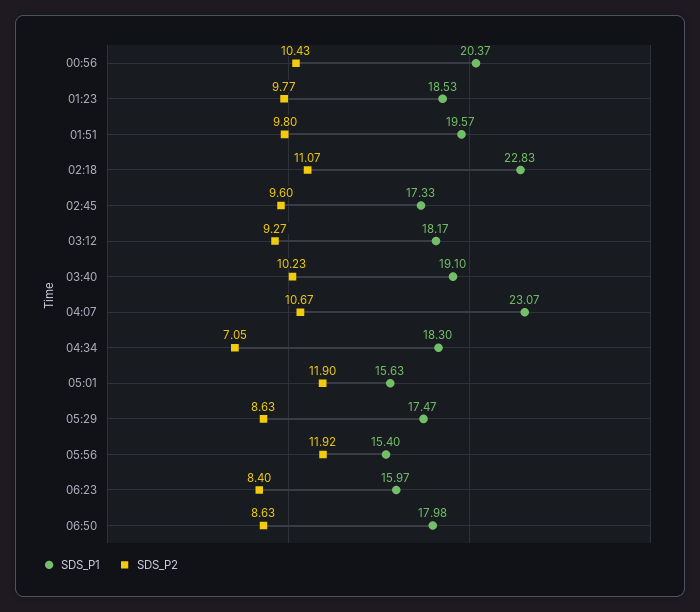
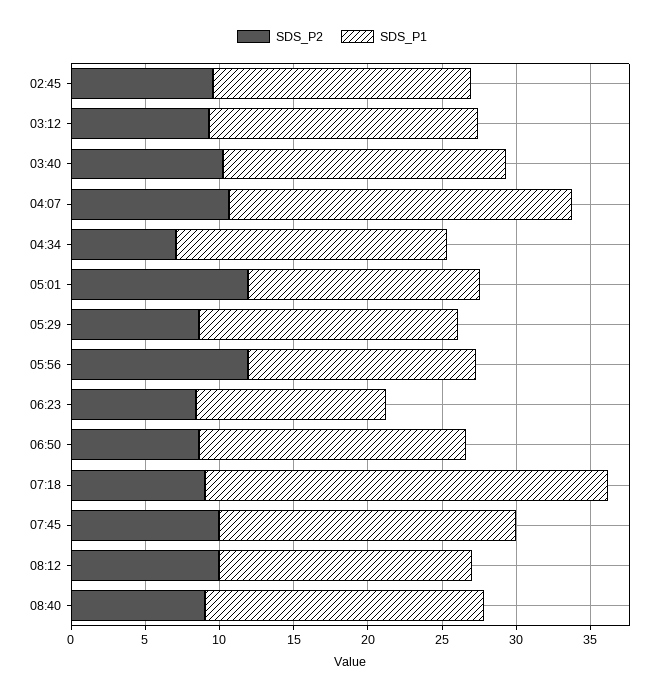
SDS_P1, 00:56: 20.37 -> none
SDS_P2, 00:56: 10.43 -> none
SDS_P1, 01:23: 18.53 -> none
SDS_P2, 01:23: 9.77 -> none
SDS_P1, 01:51: 19.57 -> none
SDS_P2, 01:51: 9.8 -> none
SDS_P1, 02:18: 22.83 -> none
SDS_P2, 02:18: 11.07 -> none
SDS_P1, 06:23: 15.97 -> 13
SDS_P2, 07:18: none -> 9
SDS_P1, 07:18: none -> 27
SDS_P2, 07:45: none -> 10
SDS_P1, 07:45: none -> 20
SDS_P2, 08:12: none -> 10
SDS_P1, 08:12: none -> 17
SDS_P2, 08:40: none -> 9
SDS_P1, 08:40: none -> 19

